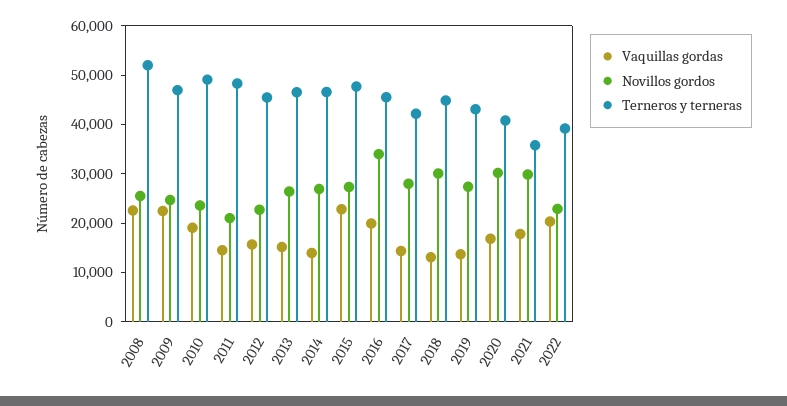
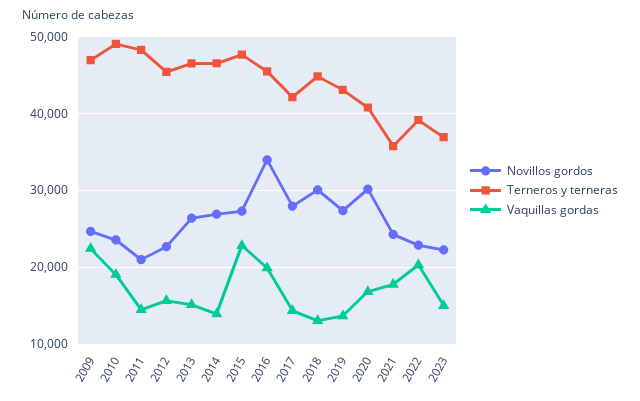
Vaquillas gordas, 2008: 22000 -> none
Novillos gordos, 2008: 26000 -> none
Terneros y terneras, 2008: 52000 -> none
Novillos gordos, 2021: 30000 -> 24000
Novillos gordos, 2023: none -> 22000
Terneros y terneras, 2023: none -> 37000
Vaquillas gordas, 2023: none -> 15000

